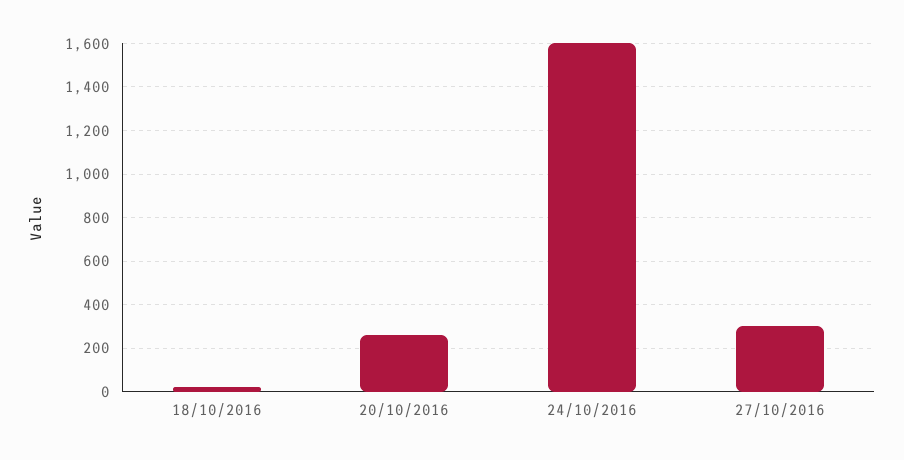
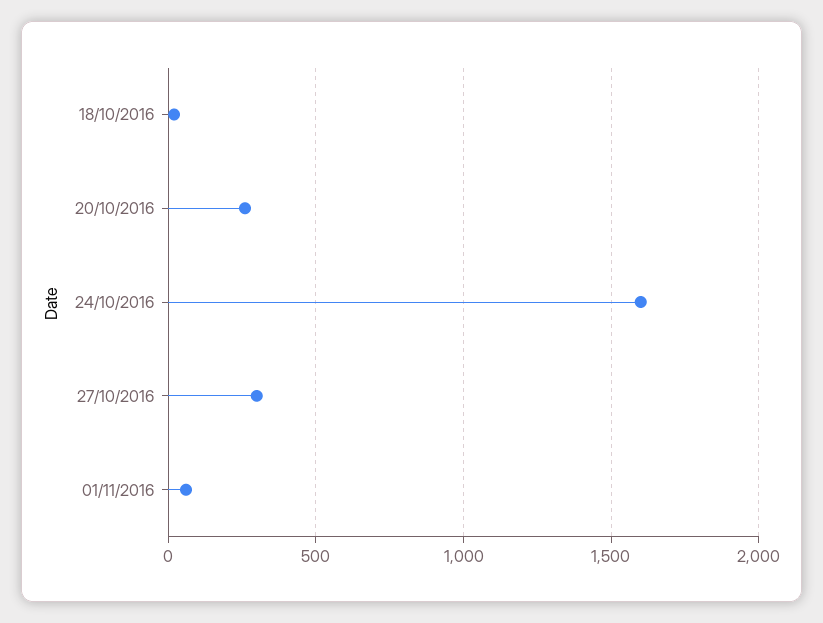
01/11/2016: none -> 50

